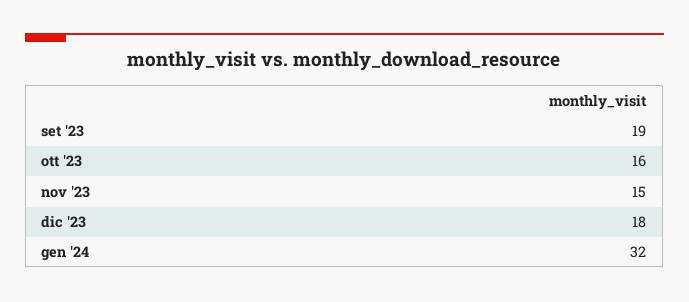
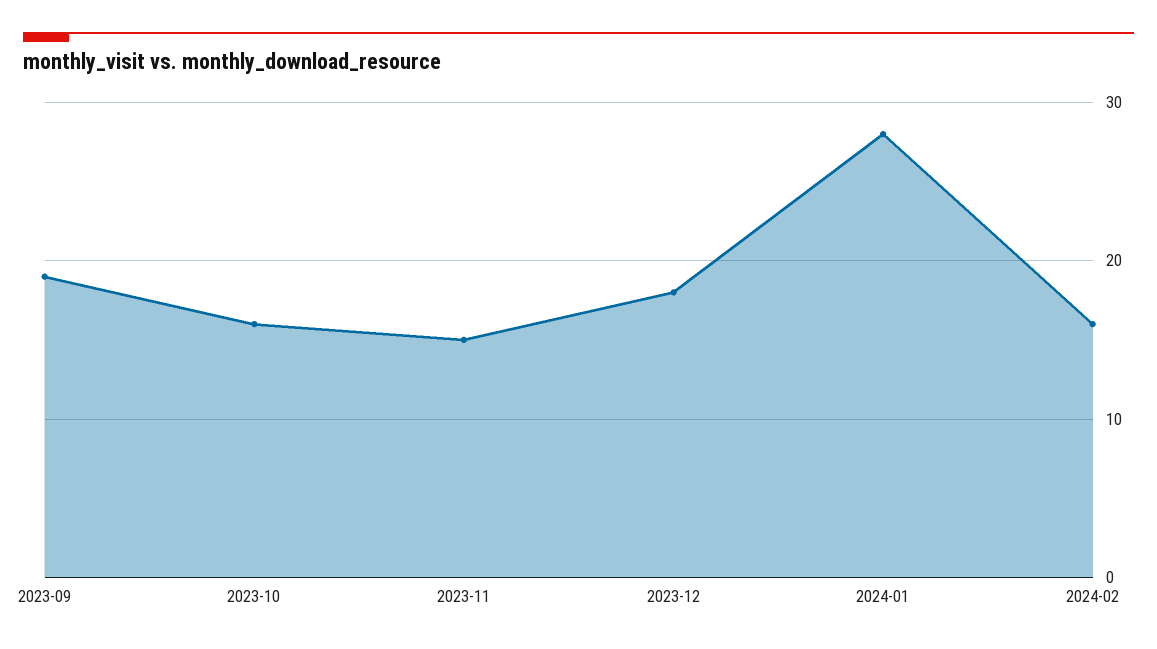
gen '24: 32 -> 28
2024-02: none -> 16

